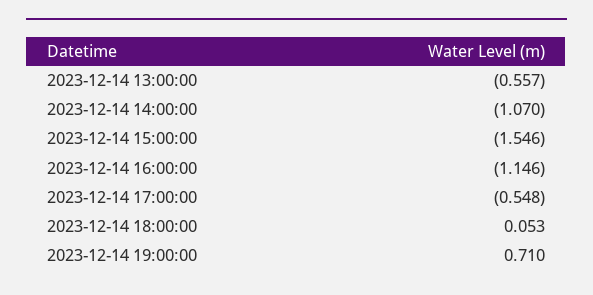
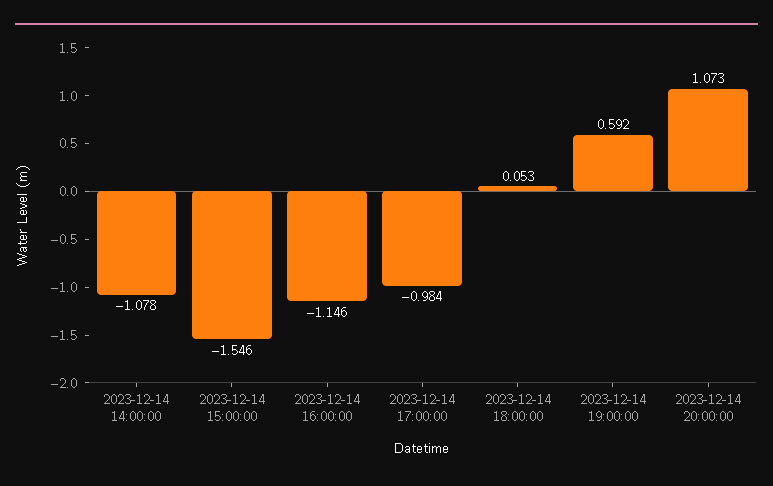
2023-12-14 13:00:00: -0.557 -> none
2023-12-14 14:00:00: -1.07 -> -1.078
2023-12-14 17:00:00: -0.548 -> -0.984
2023-12-14 19:00:00: 0.71 -> 0.592
2023-12-14 20:00:00: none -> 1.073

